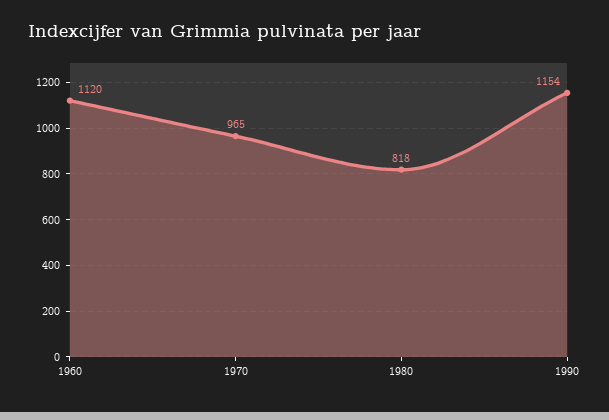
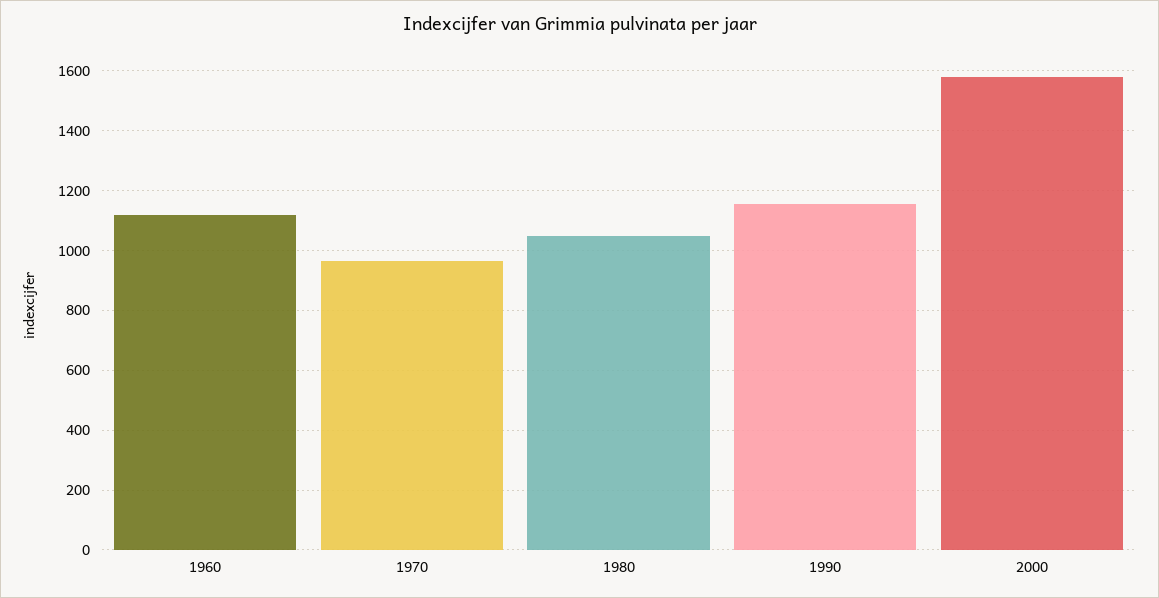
1980: 818 -> 1050
2000: none -> 1575

